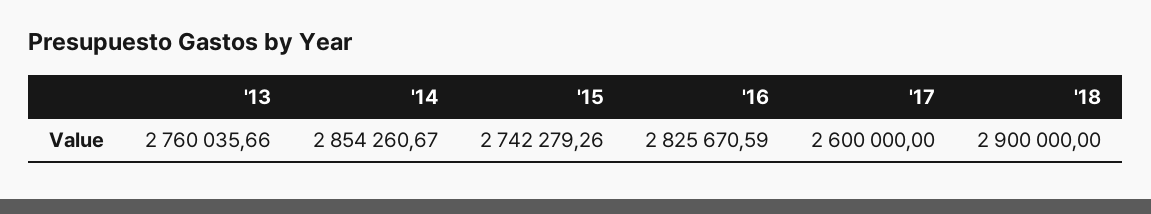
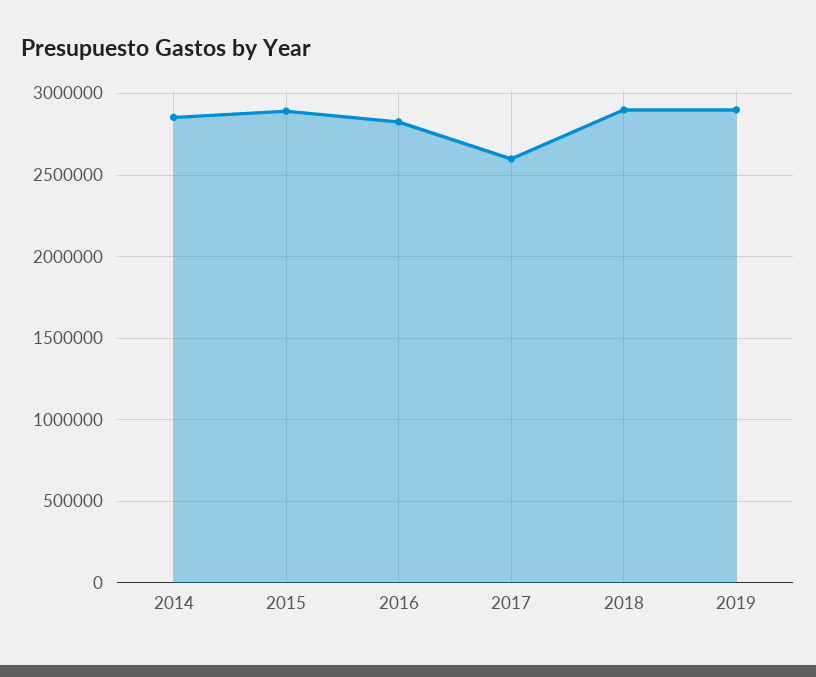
'13: 2760035.66 -> none
'15: 2742279.26 -> 2900000
2019: none -> 2900000

